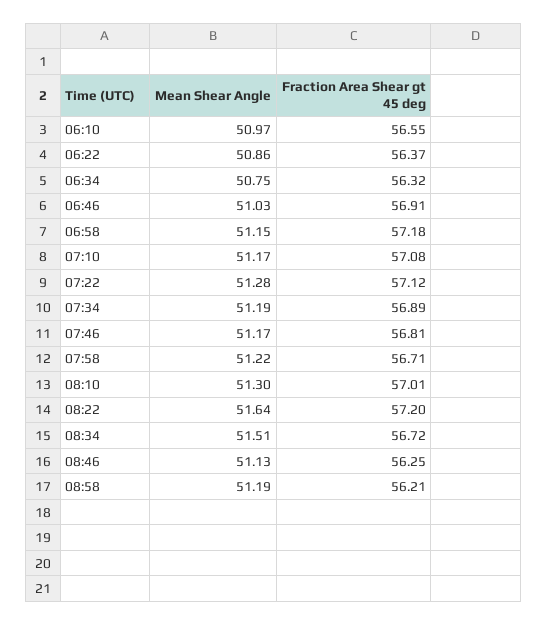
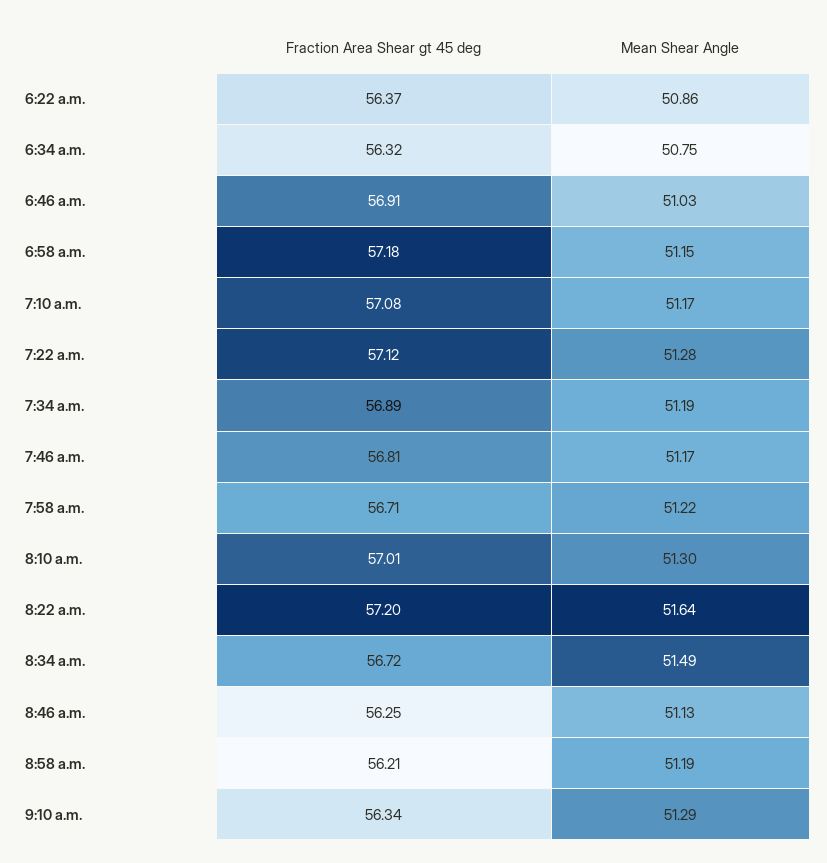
Mean Shear Angle, 06:10: 50.97 -> none
Fraction Area Shear gt 45 deg, 06:10: 56.55 -> none
Mean Shear Angle, 08:34: 51.51 -> 51.49
Fraction Area Shear gt 45 deg, 9:10 a.m.: none -> 56.34
Mean Shear Angle, 9:10 a.m.: none -> 51.29

